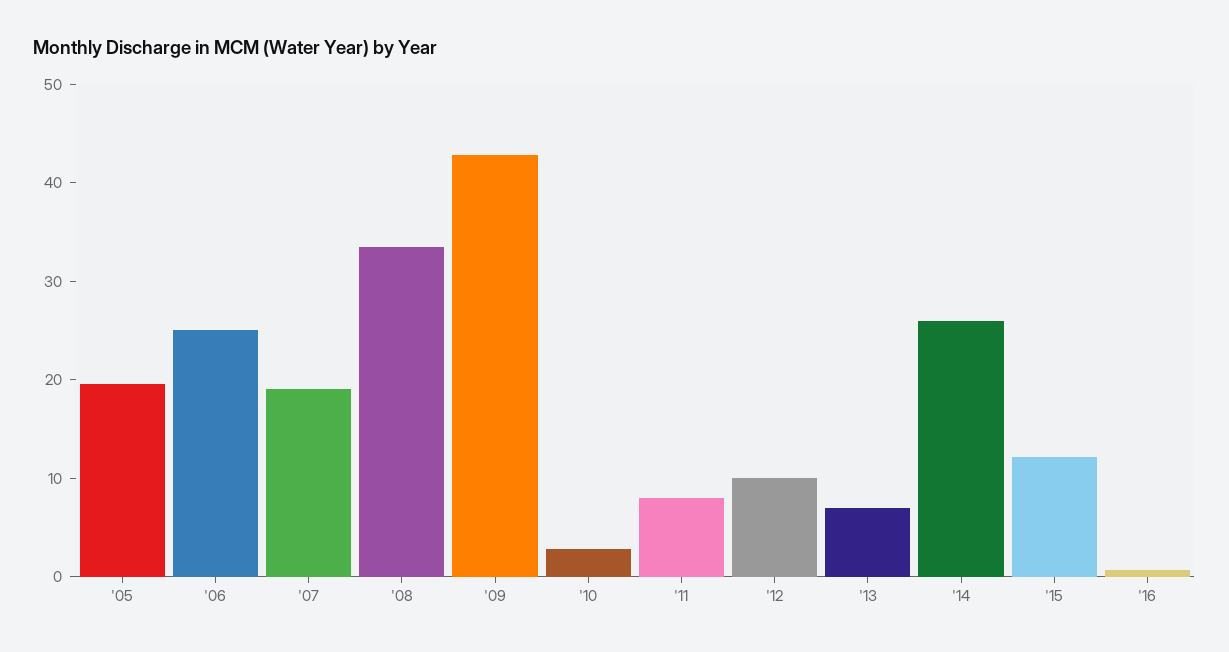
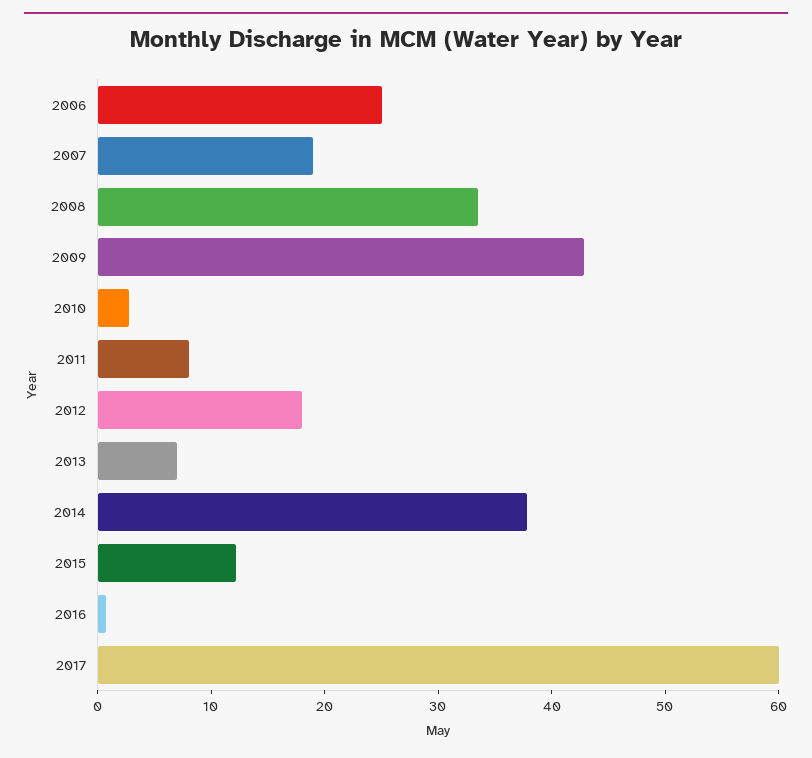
'05: 20 -> none
'12: 10 -> 18
'14: 26 -> 38
2017: none -> 60

